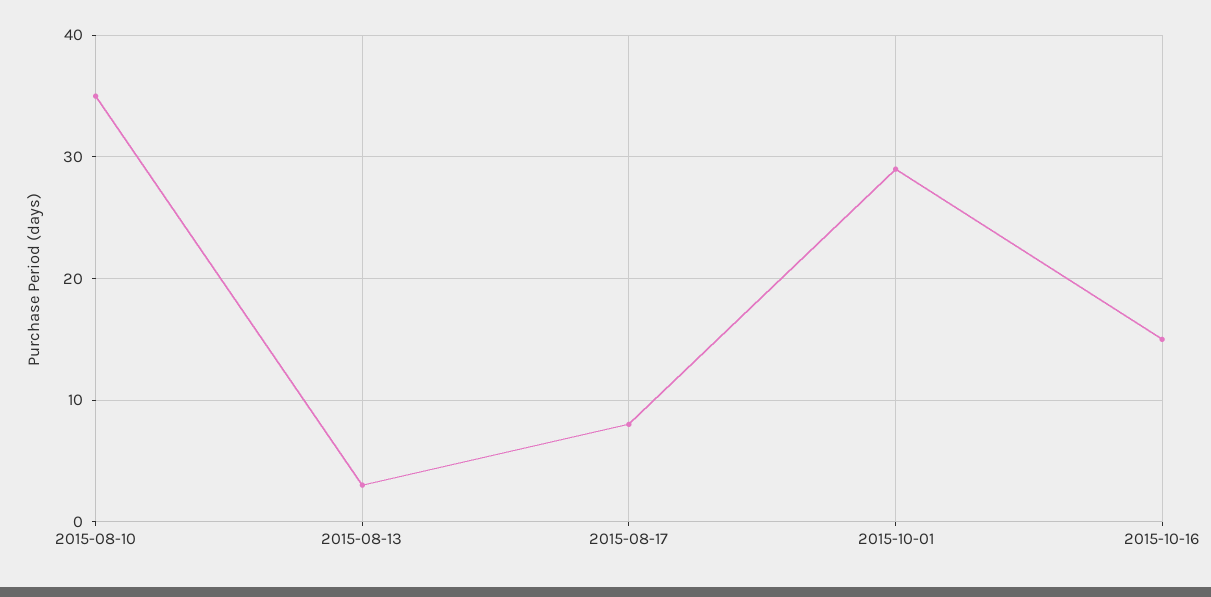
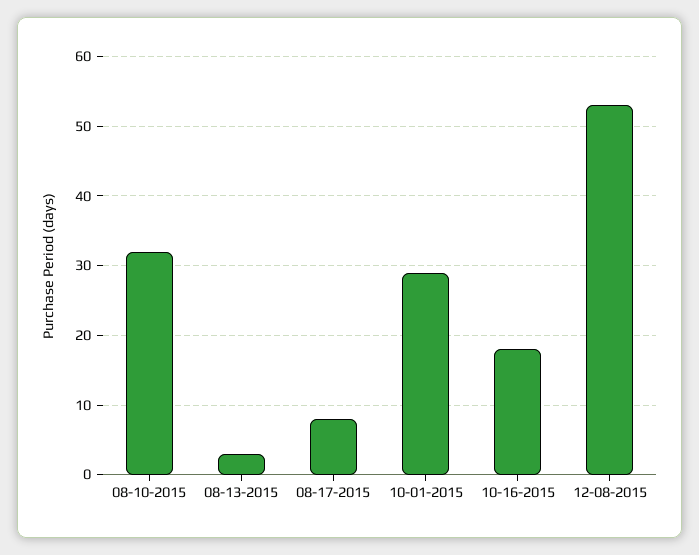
2015-08-10: 35 -> 32
2015-10-16: 15 -> 18
12-08-2015: none -> 53

